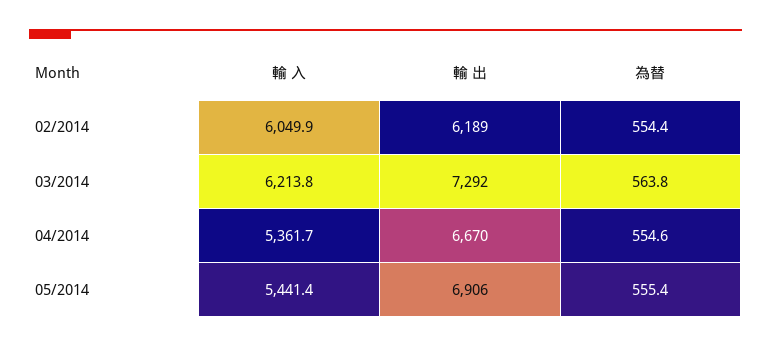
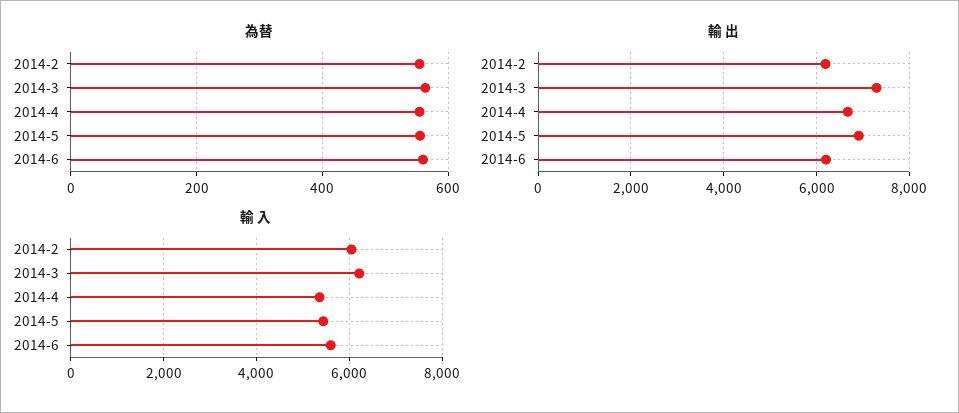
為替, 2014-6: none -> 560
輸 出, 2014-6: none -> 6200
輸 入, 2014-6: none -> 5600

